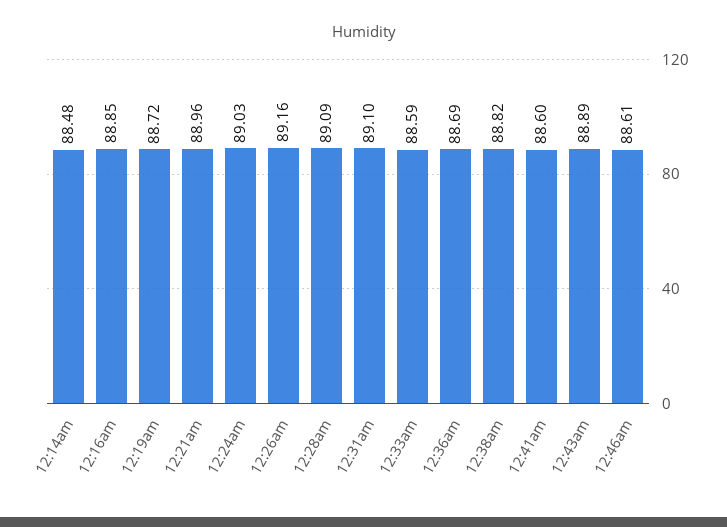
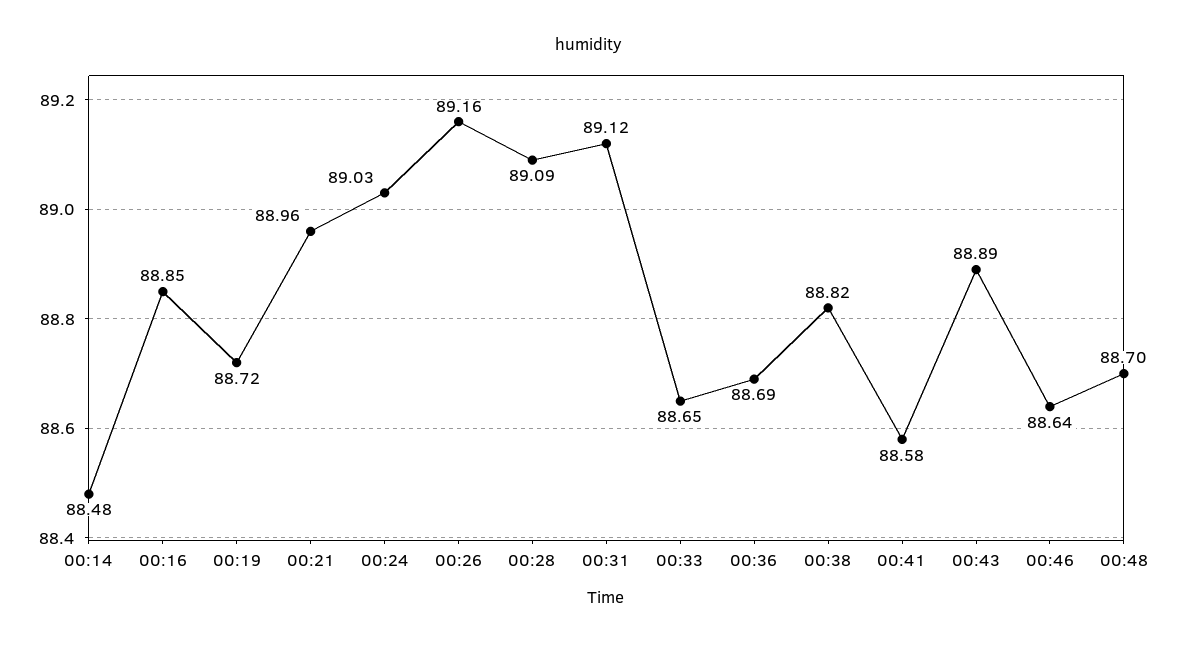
12:31am: 89.1 -> 89.12
12:33am: 88.59 -> 88.65
12:41am: 88.6 -> 88.58
12:46am: 88.61 -> 88.64
00:48: none -> 88.7

